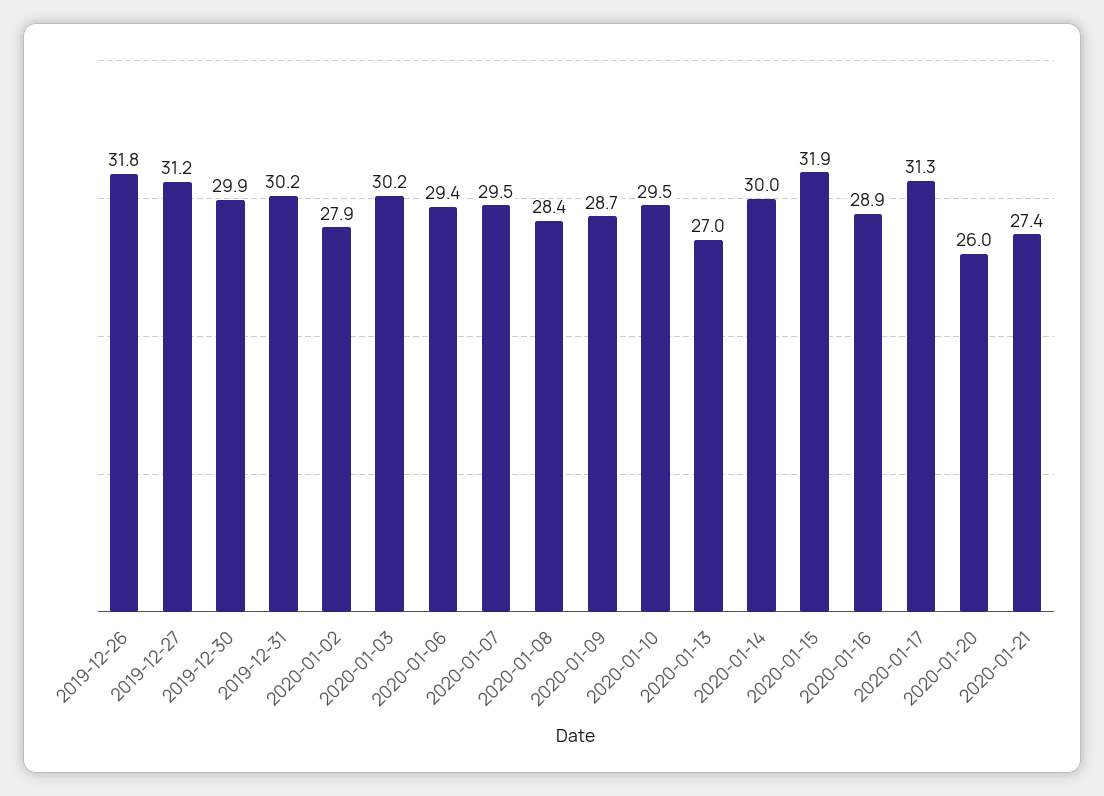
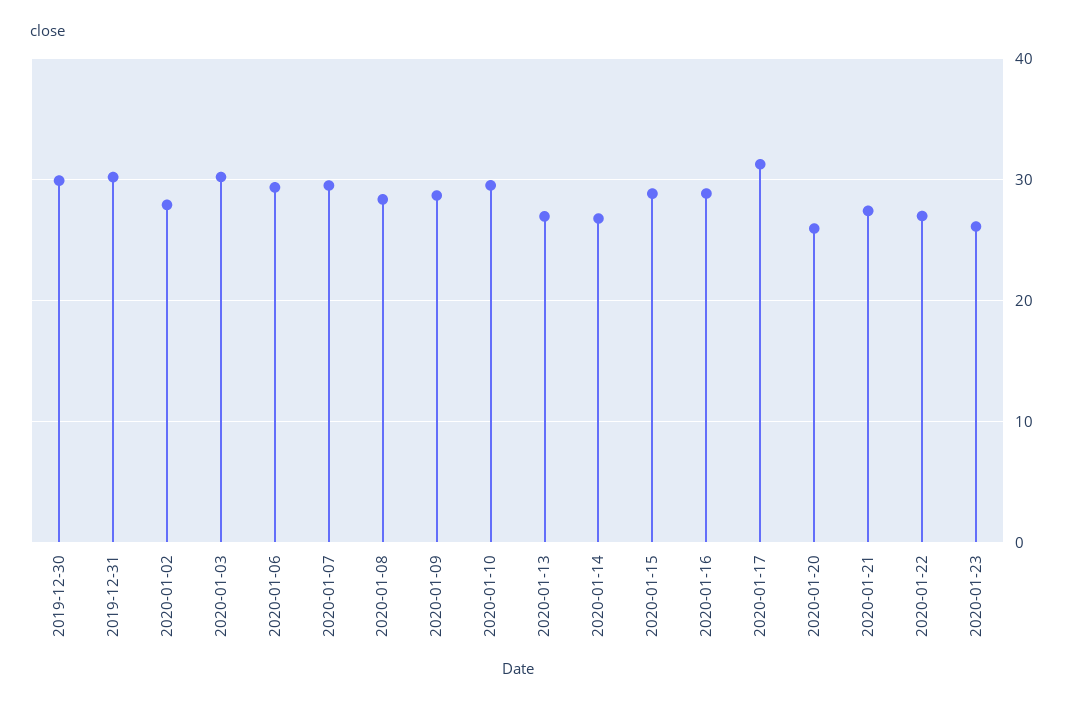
2019-12-26: 31.8 -> none
2019-12-27: 31.2 -> none
2020-01-14: 30 -> 27
2020-01-15: 31.9 -> 29
2020-01-22: none -> 27
2020-01-23: none -> 26

